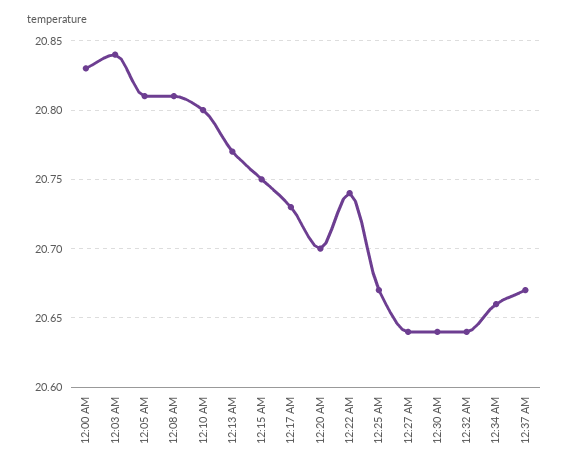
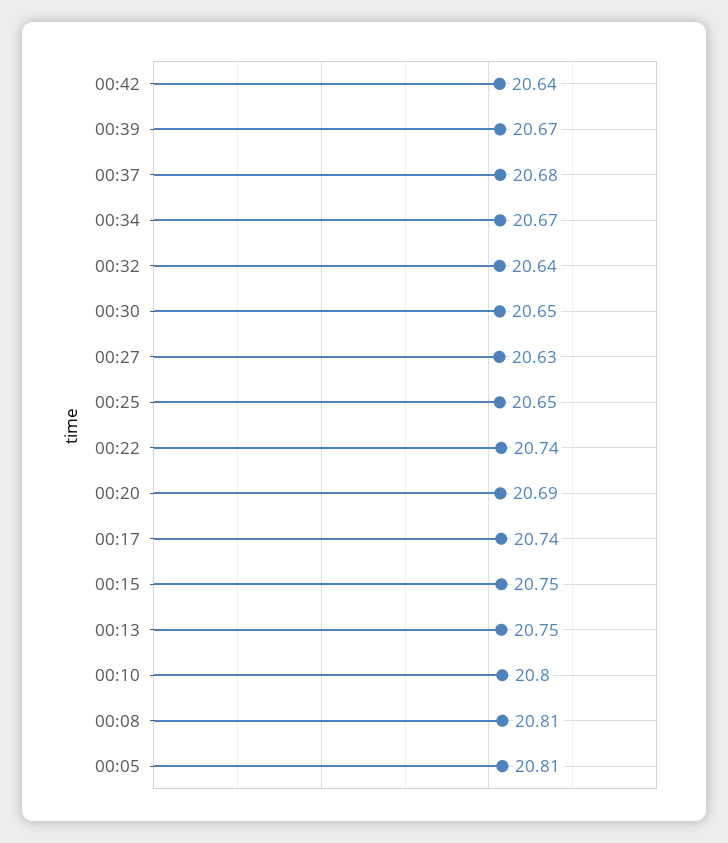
12:00 AM: 20.83 -> none
12:03 AM: 20.84 -> none
12:13 AM: 20.77 -> 20.75
12:17 AM: 20.73 -> 20.74
12:20 AM: 20.7 -> 20.69
12:25 AM: 20.67 -> 20.65
12:27 AM: 20.64 -> 20.63
12:30 AM: 20.64 -> 20.65
12:34 AM: 20.66 -> 20.67
12:37 AM: 20.67 -> 20.68
00:42: none -> 20.64
00:39: none -> 20.67

